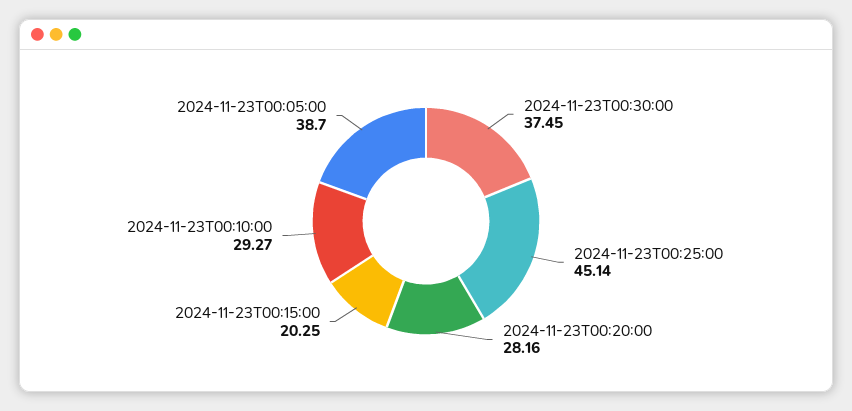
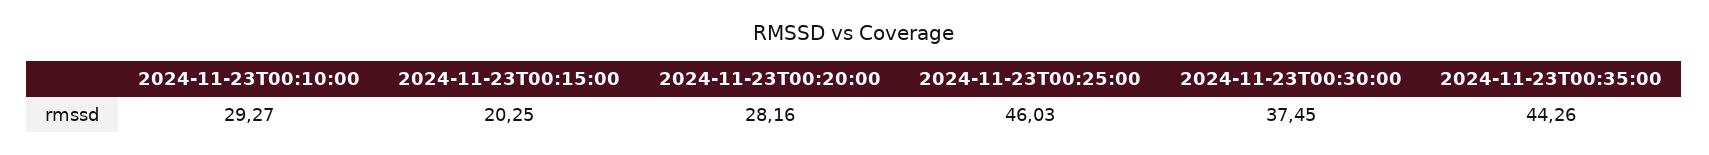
2024-11-23T00:25:00: 45.14 -> 46.03
2024-11-23T00:05:00: 38.7 -> none
2024-11-23T00:35:00: none -> 44.26

